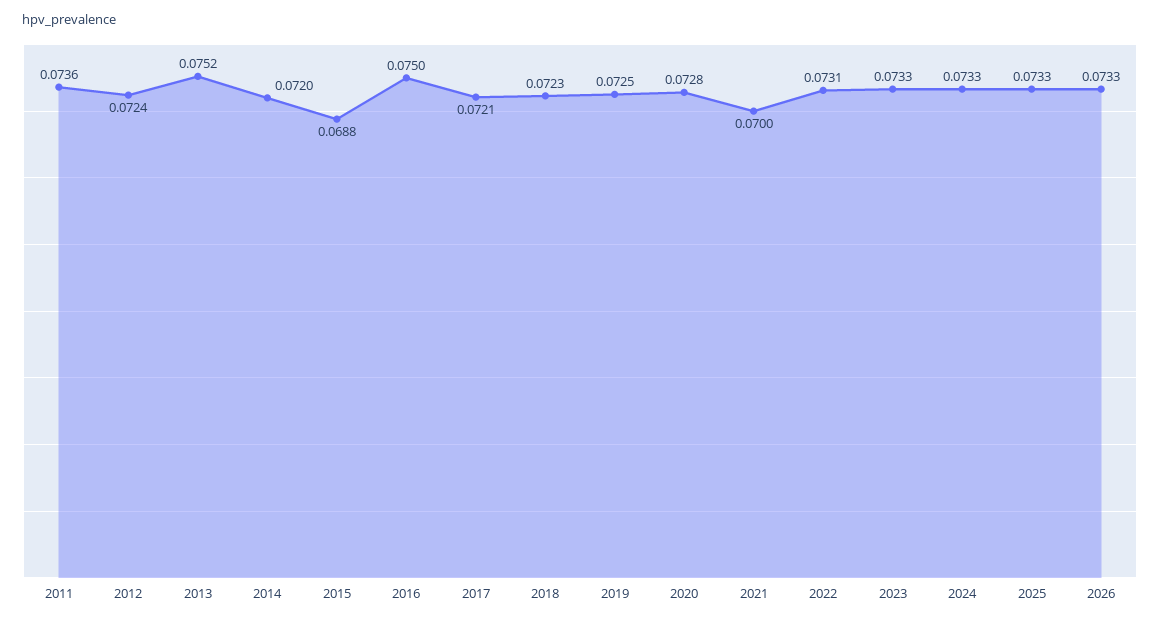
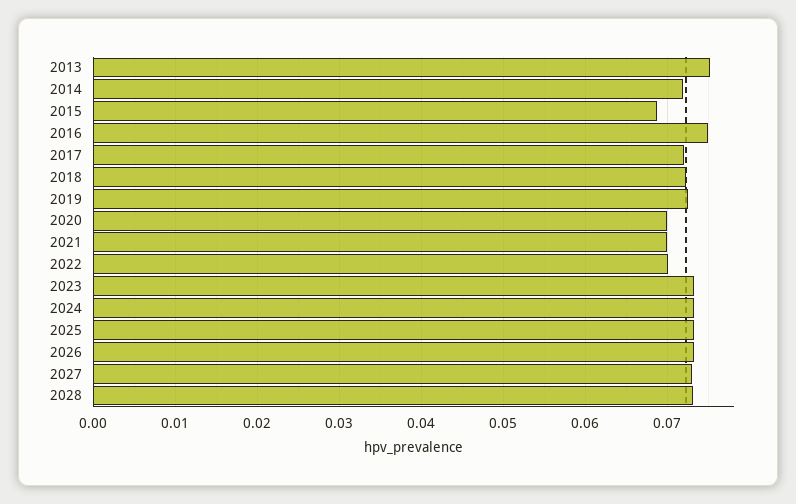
2011: 0.0736 -> none
2012: 0.0724 -> none
2020: 0.0728 -> 0.07
2022: 0.0731 -> 0.07
2027: none -> 0.073
2028: none -> 0.073

